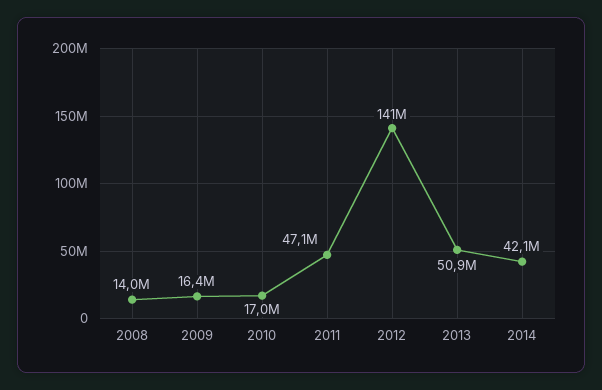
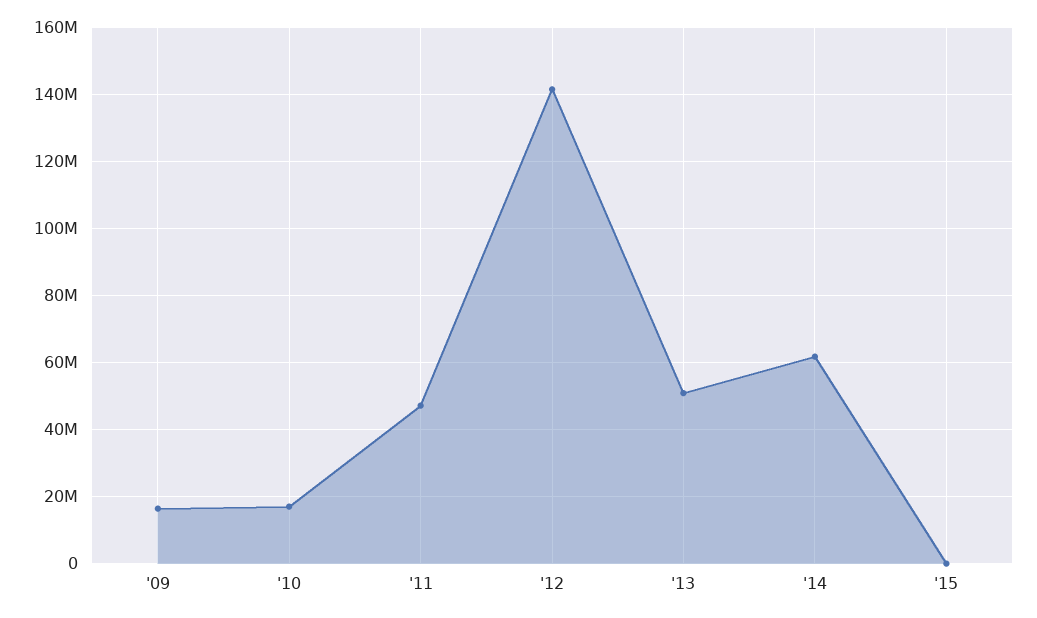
2008: 14000000 -> none
2014: 42100000 -> 62000000
'15: none -> 0

